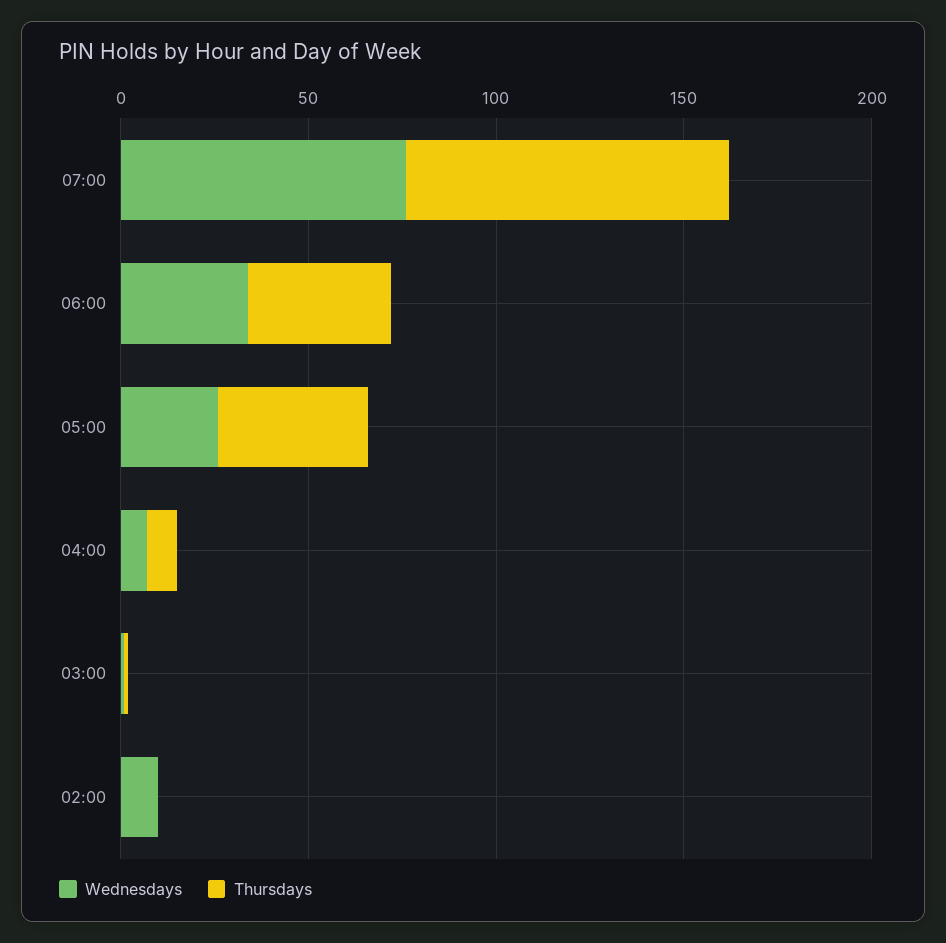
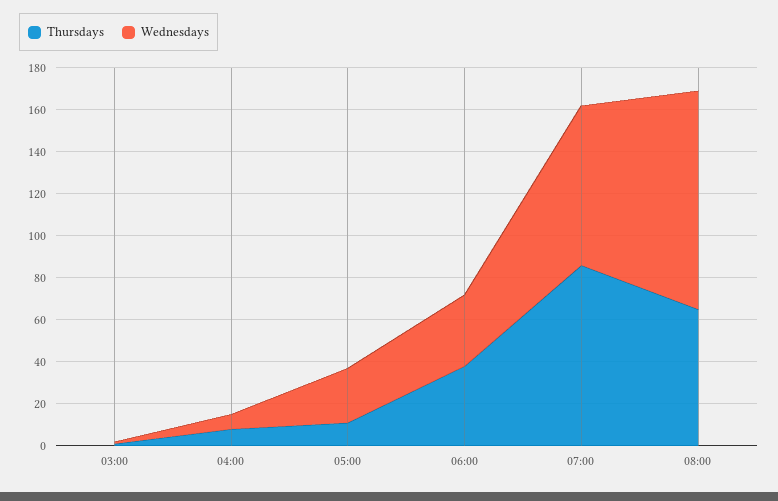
Thursdays, 05:00: 40 -> 10
Wednesdays, 02:00: 10 -> none
Thursdays, 02:00: 0 -> none
Thursdays, 08:00: none -> 65
Wednesdays, 08:00: none -> 105

